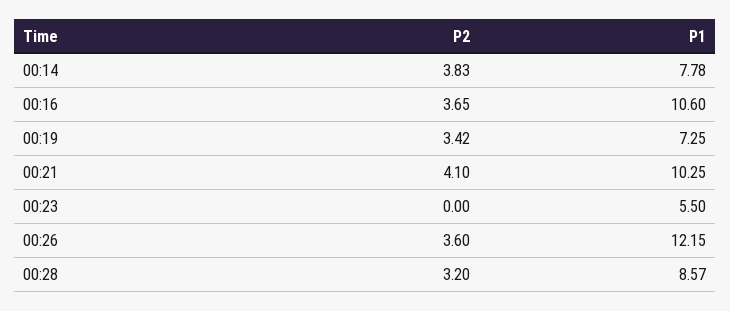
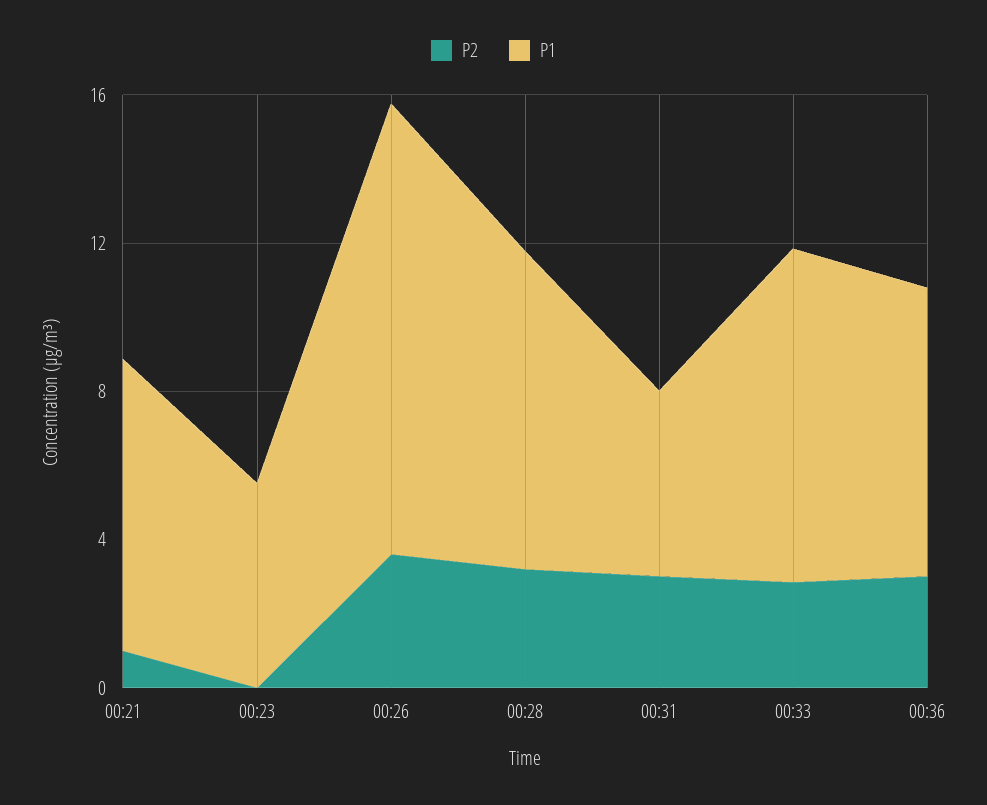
P2, 00:14: 3.83 -> none
P1, 00:14: 7.78 -> none
P2, 00:16: 3.65 -> none
P1, 00:16: 10.6 -> none
P2, 00:19: 3.42 -> none
P1, 00:19: 7.25 -> none
P2, 00:21: 4.1 -> 1
P1, 00:21: 10.25 -> 8
P2, 00:31: none -> 3
P1, 00:31: none -> 5
P2, 00:33: none -> 3
P1, 00:33: none -> 9
P2, 00:36: none -> 3
P1, 00:36: none -> 8

